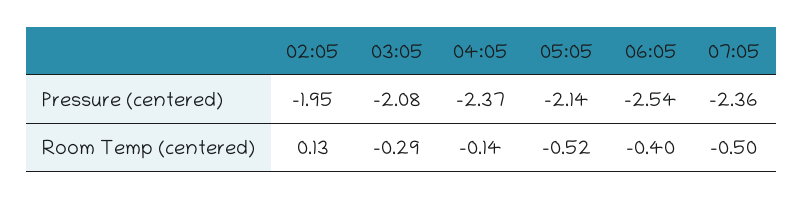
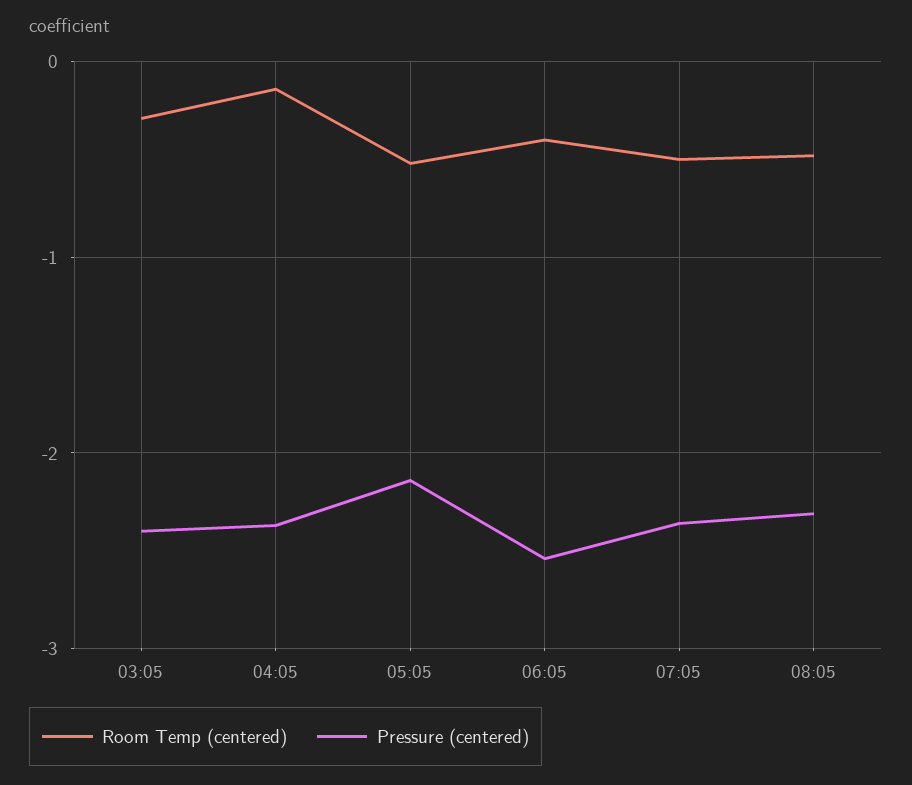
Pressure (centered), 02:05: -1.95 -> none
Pressure (centered), 03:05: -2.08 -> -2.4
Room Temp (centered), 02:05: 0.13 -> none
Room Temp (centered), 08:05: none -> -0.5
Pressure (centered), 08:05: none -> -2.3

